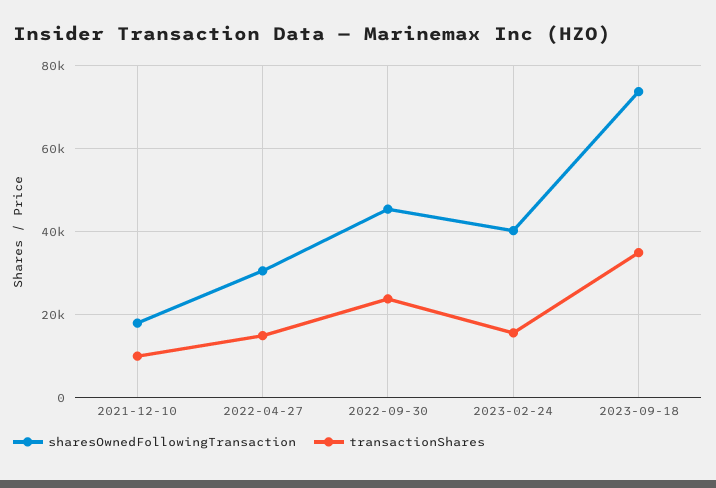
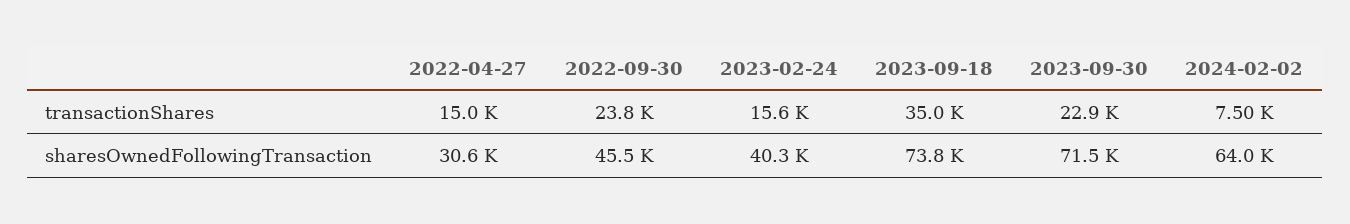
sharesOwnedFollowingTransaction, 2021-12-10: 18000 -> none
transactionShares, 2021-12-10: 10000 -> none
transactionShares, 2023-09-30: none -> 22900
transactionShares, 2024-02-02: none -> 7500
sharesOwnedFollowingTransaction, 2023-09-30: none -> 71500
sharesOwnedFollowingTransaction, 2024-02-02: none -> 64000

